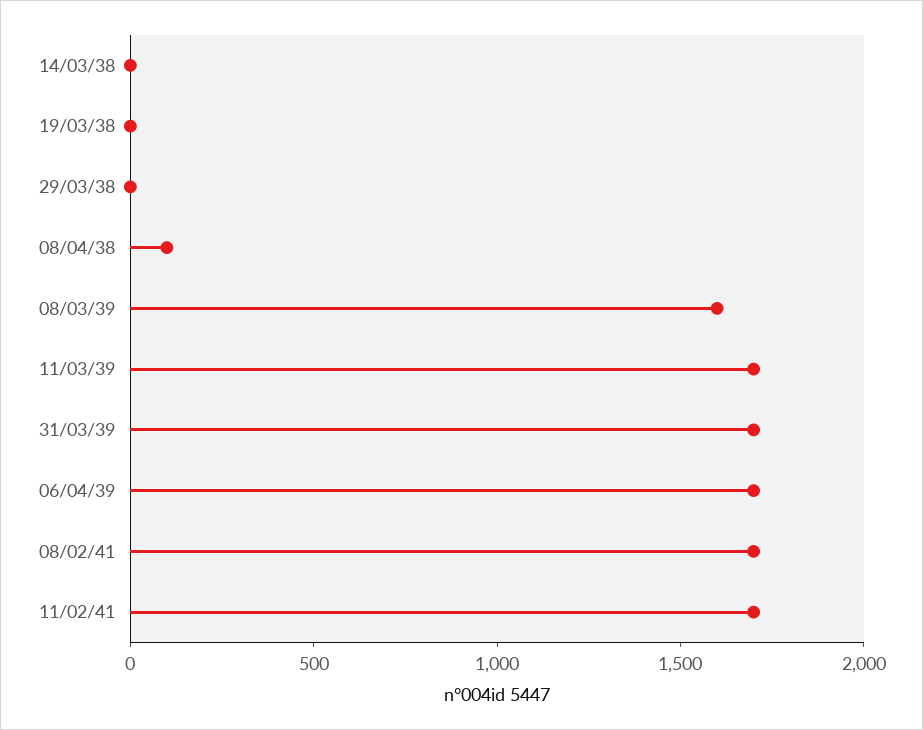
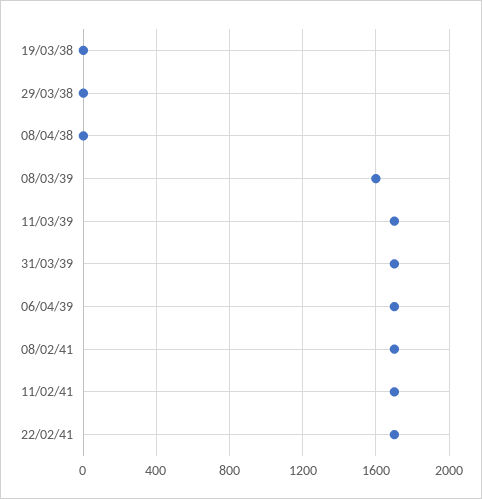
14/03/38: 0 -> none
08/04/38: 100 -> 0
22/02/41: none -> 1700

